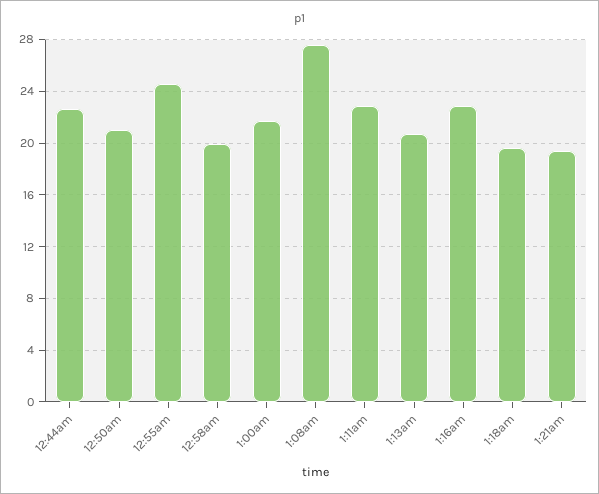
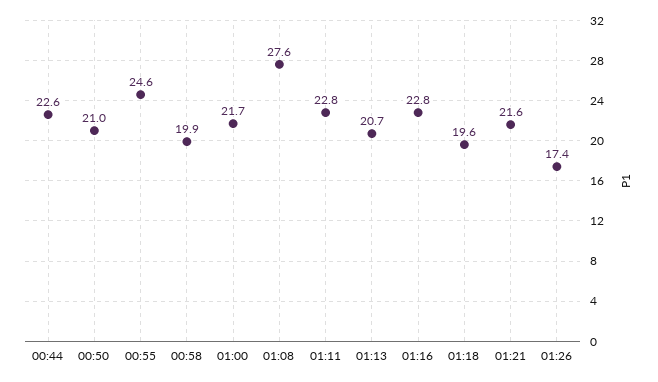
1:21am: 19.5 -> 21.6
01:26: none -> 17.4

